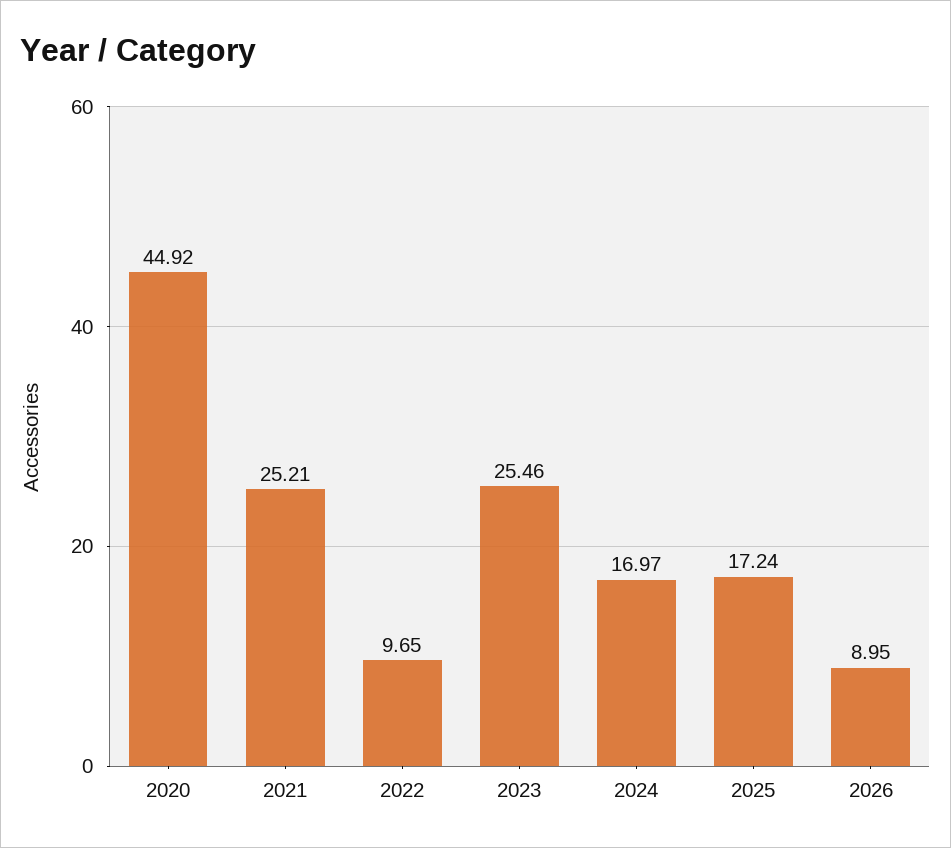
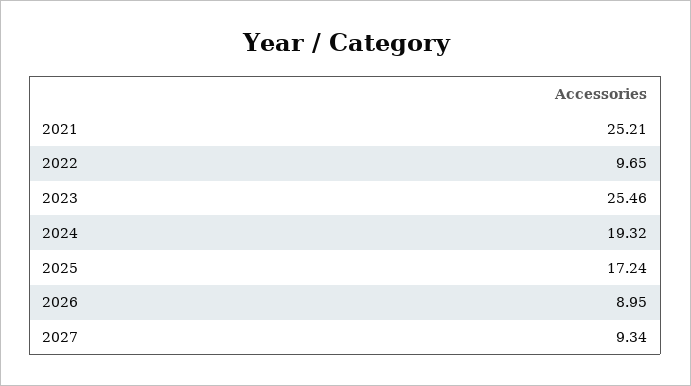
2020: 44.92 -> none
2024: 16.97 -> 19.32
2027: none -> 9.34

